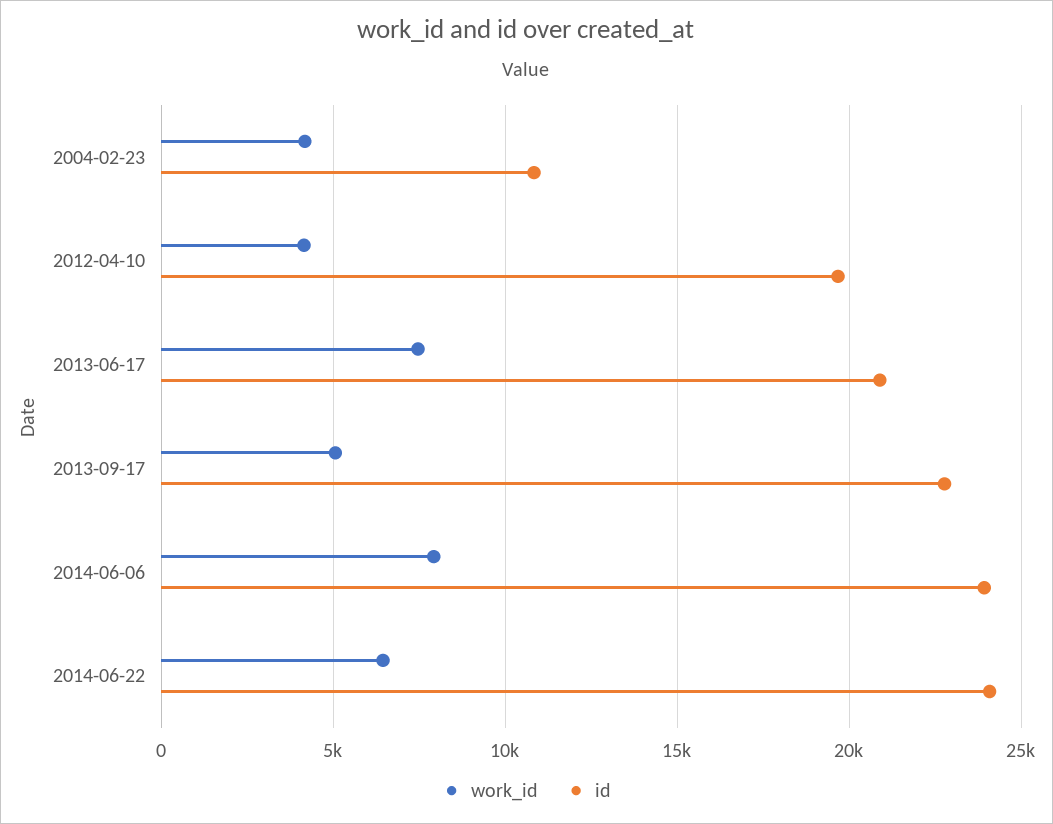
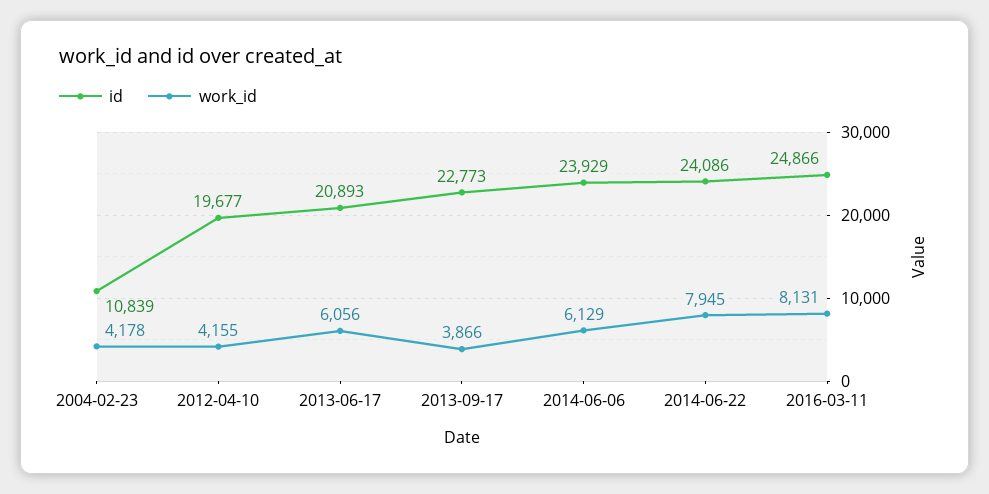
work_id, 2013-06-17: 7500 -> 6056
work_id, 2013-09-17: 5000 -> 3866
work_id, 2014-06-06: 8000 -> 6129
work_id, 2014-06-22: 6500 -> 7945
id, 2016-03-11: none -> 24866
work_id, 2016-03-11: none -> 8131

